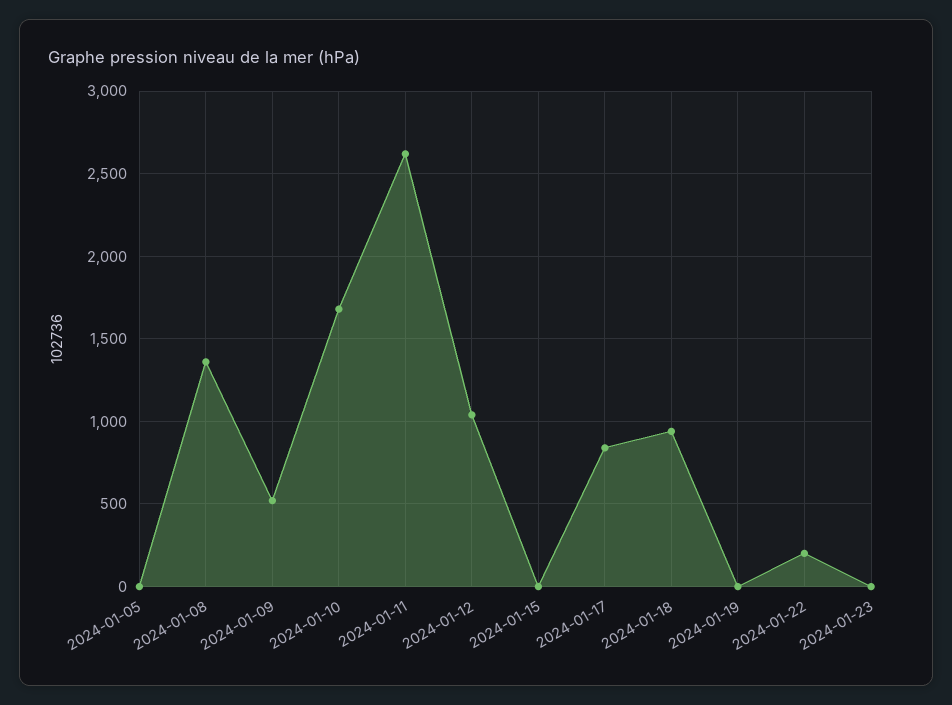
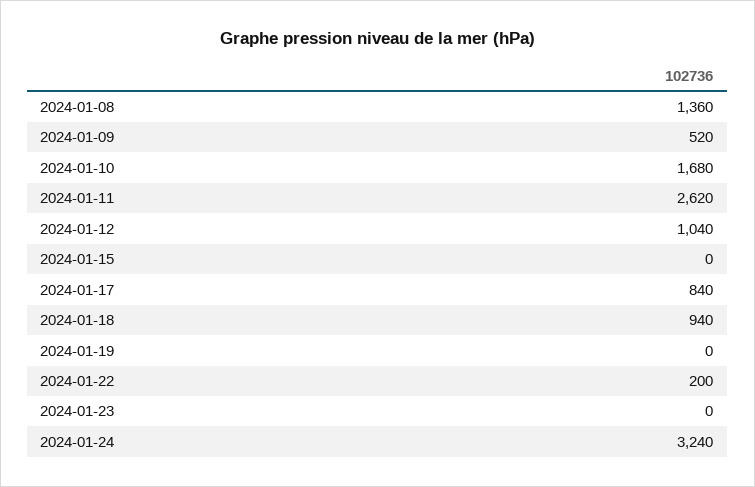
2024-01-05: 0 -> none
2024-01-24: none -> 3240

